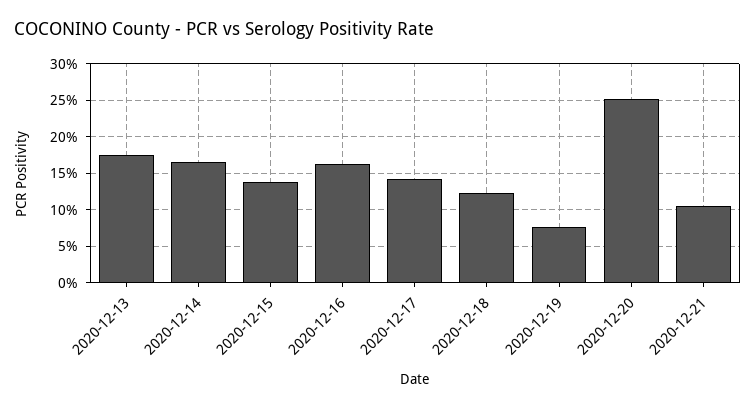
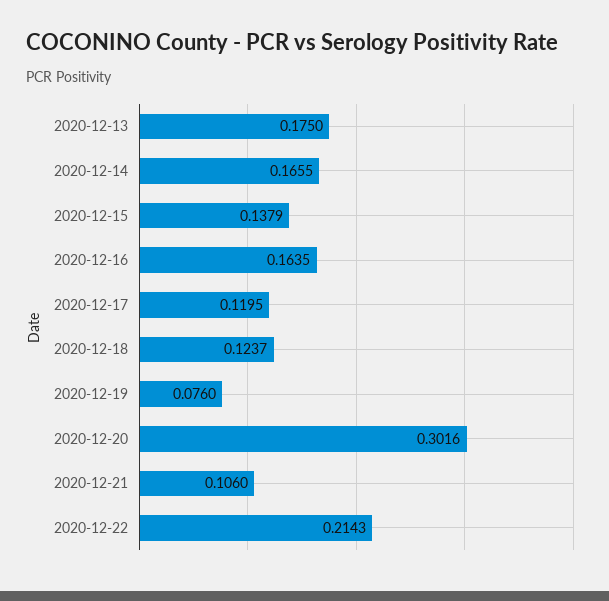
2020-12-17: 0.14 -> 0.1195
2020-12-20: 0.25 -> 0.3016
2020-12-22: none -> 0.2143

